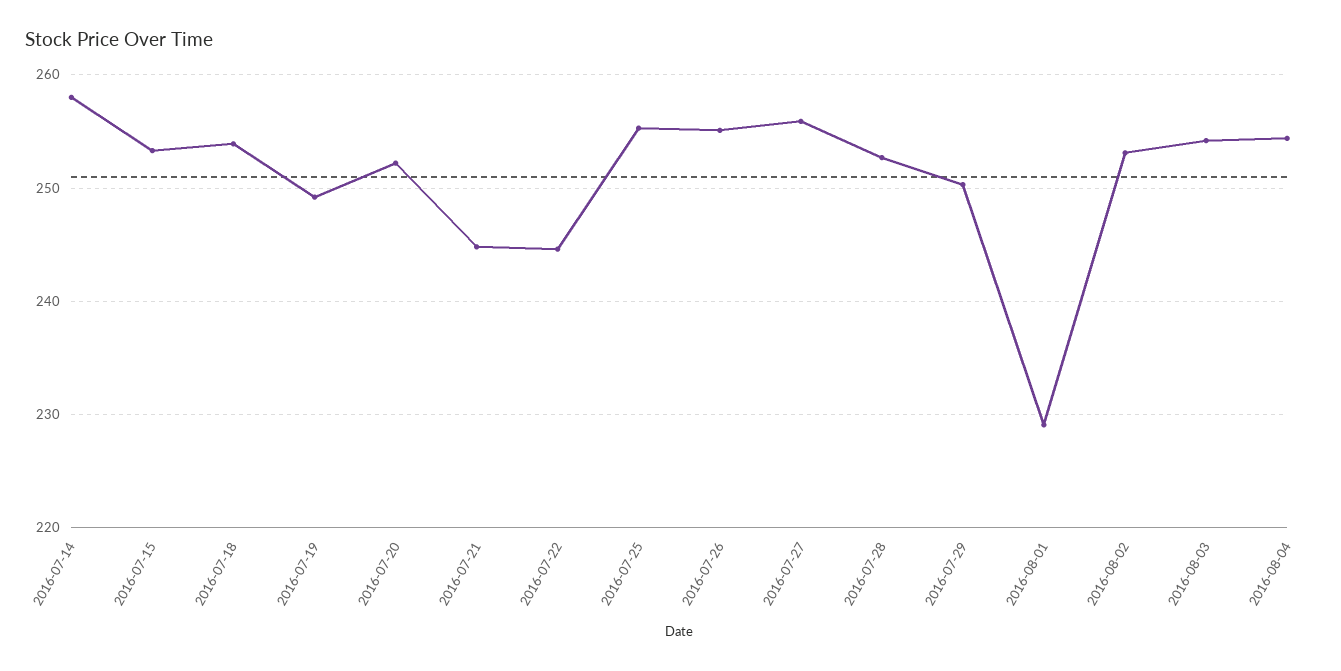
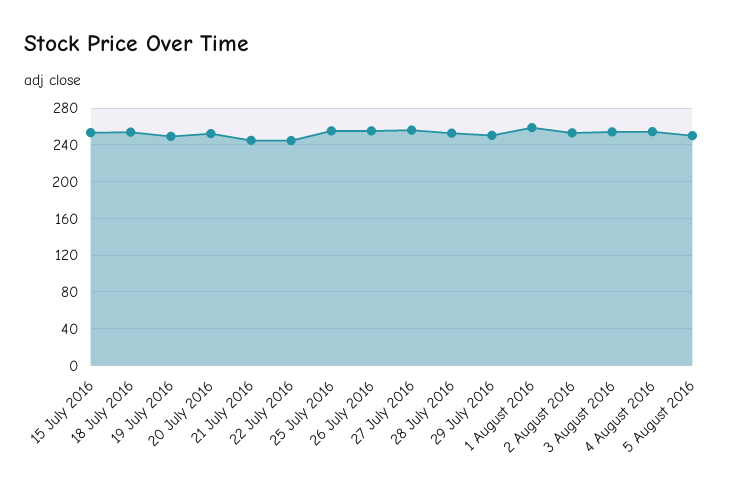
2016-07-14: 258 -> none
2016-08-01: 229 -> 260
5 August 2016: none -> 250

